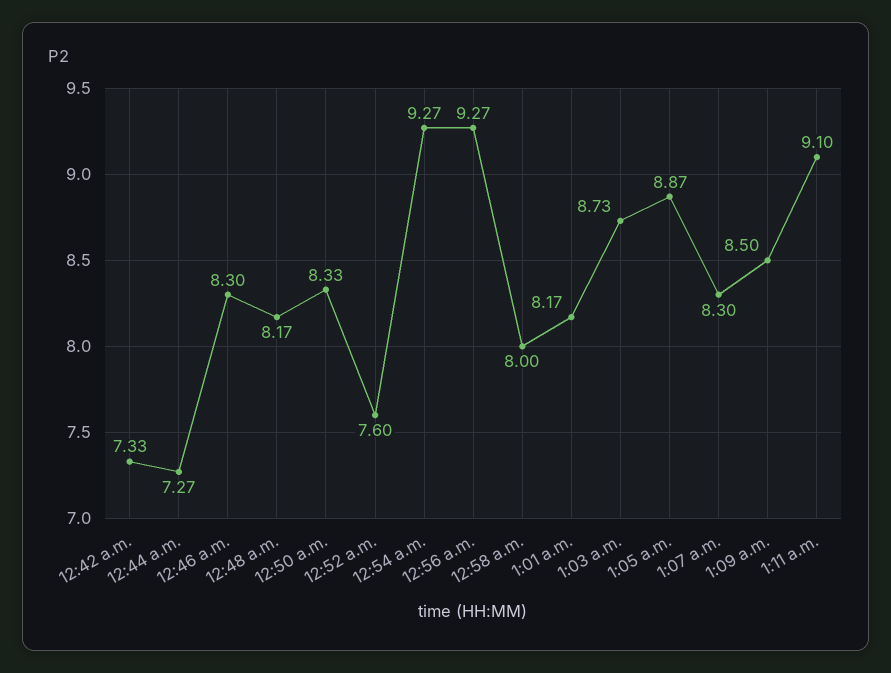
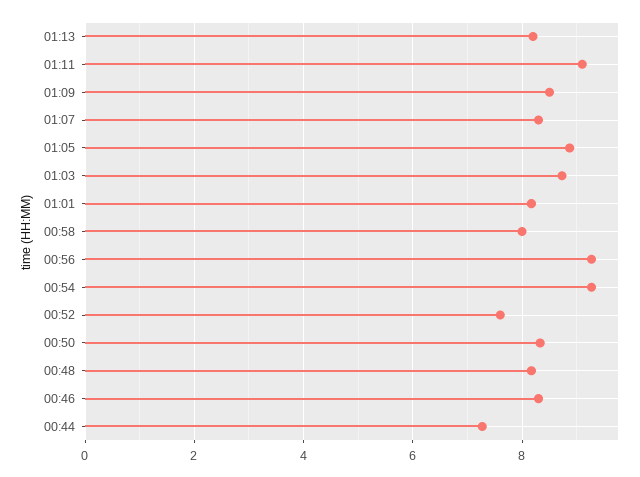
12:42 a.m.: 7.33 -> none
01:13: none -> 8.2

